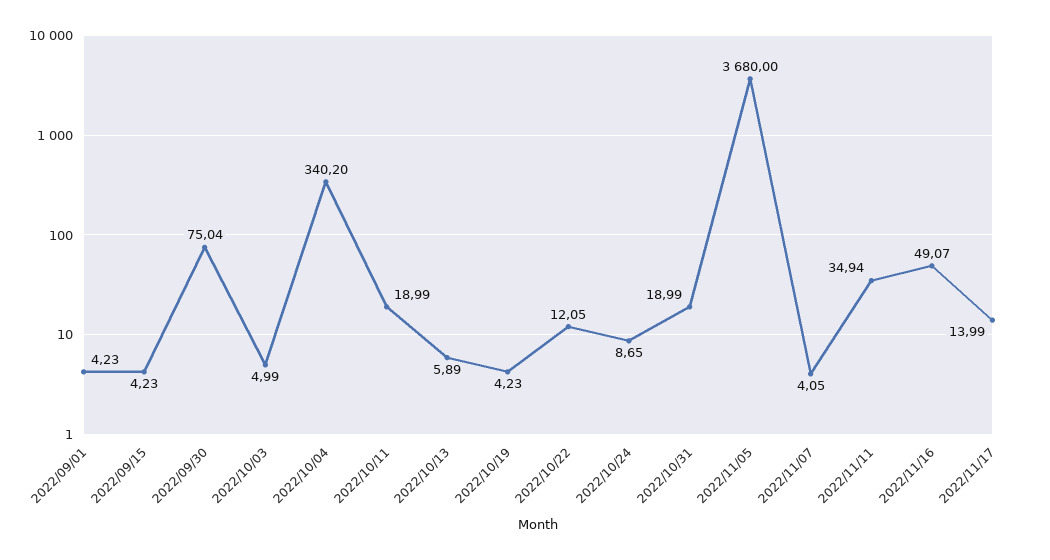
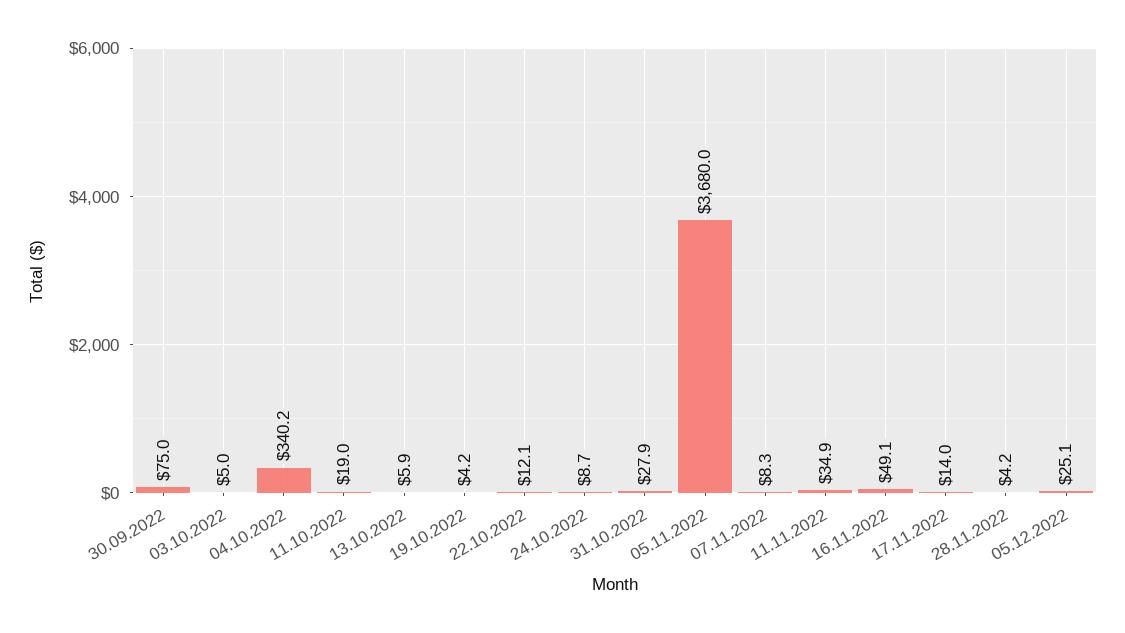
2022/09/01: 4.23 -> none
2022/09/15: 4.23 -> none
2022/10/31: 18.99 -> 27.9
2022/11/07: 4.05 -> 8.3
28.11.2022: none -> 4.2
05.12.2022: none -> 25.1

